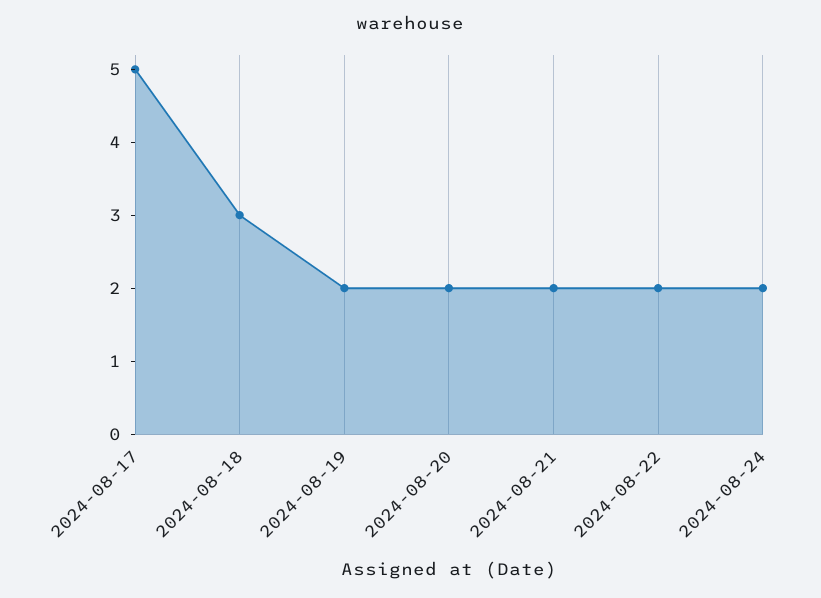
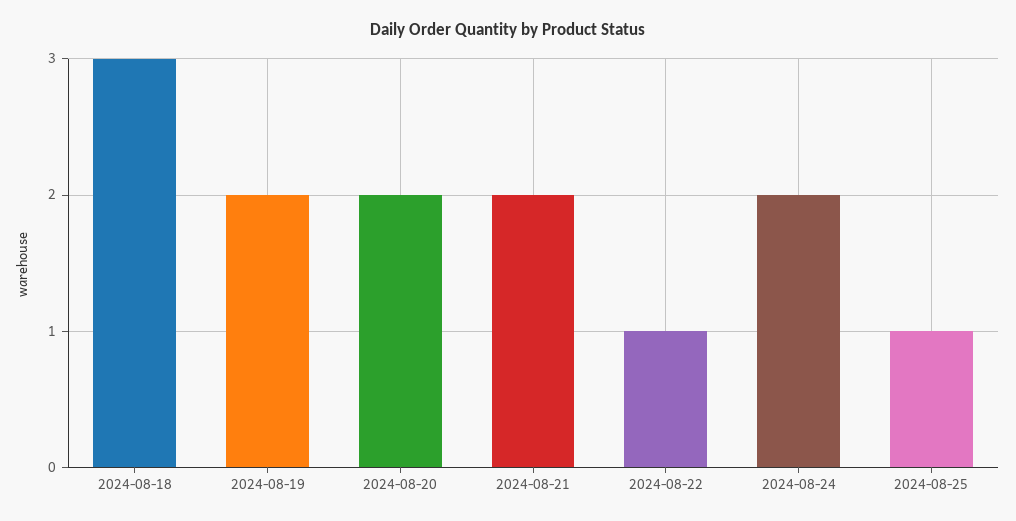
2024-08-17: 5 -> none
2024-08-22: 2 -> 1
2024-08-25: none -> 1

